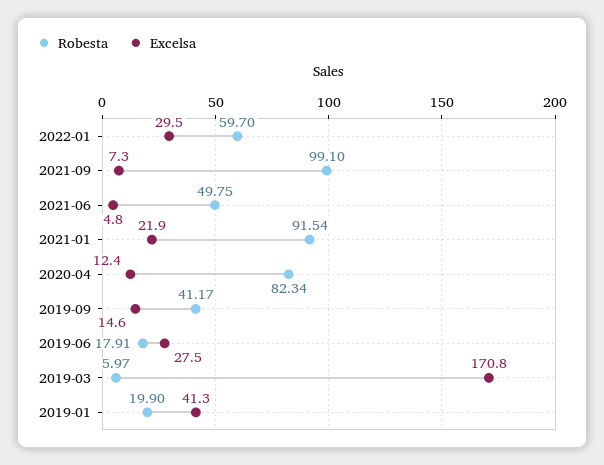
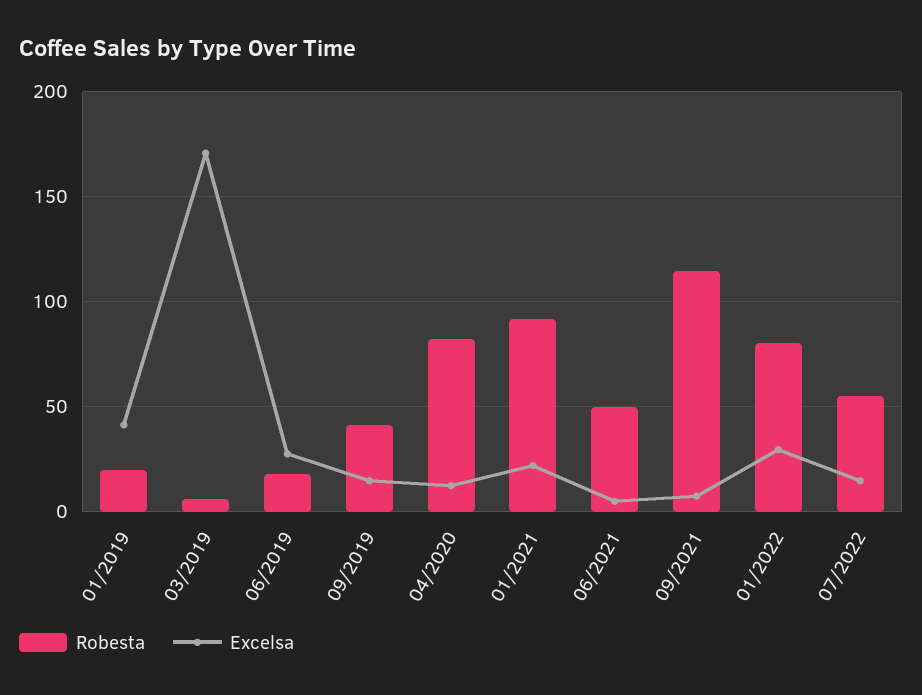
Robesta, 2022-01: 59.7 -> 80
Robesta, 2021-09: 99.1 -> 115
Robesta, 07/2022: none -> 55
Excelsa, 07/2022: none -> 15

